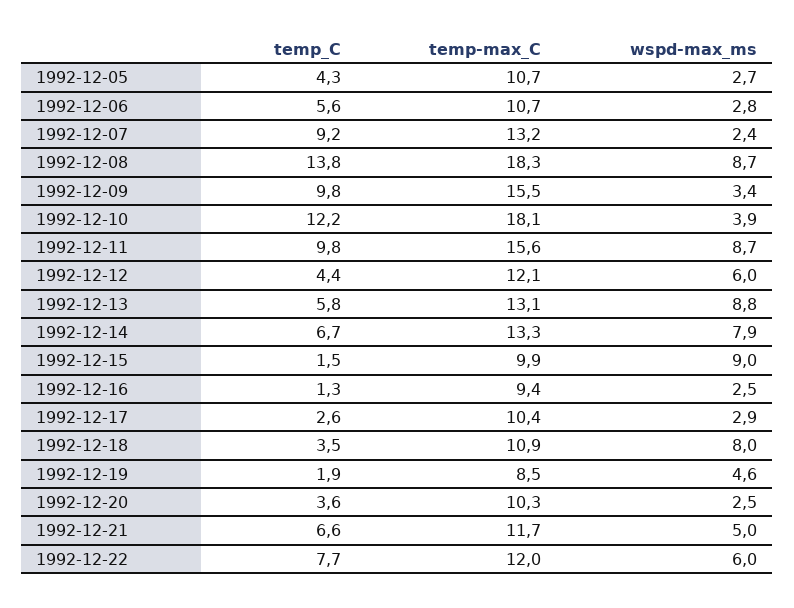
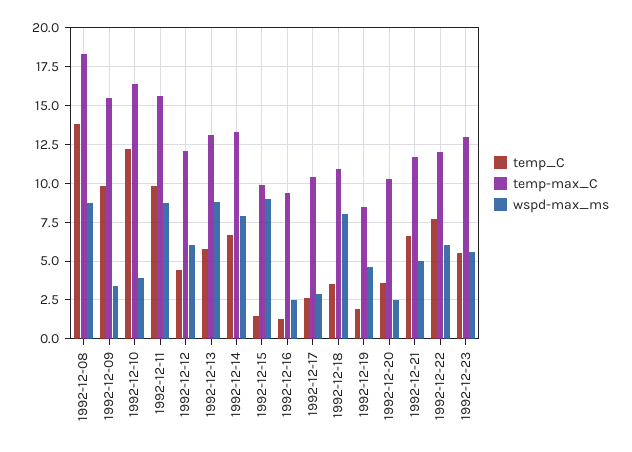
temp_C, 1992-12-05: 4.3 -> none
temp-max_C, 1992-12-05: 10.7 -> none
wspd-max_ms, 1992-12-05: 2.7 -> none
temp_C, 1992-12-06: 5.6 -> none
temp-max_C, 1992-12-06: 10.7 -> none
wspd-max_ms, 1992-12-06: 2.8 -> none
temp_C, 1992-12-07: 9.2 -> none
temp-max_C, 1992-12-07: 13.2 -> none
wspd-max_ms, 1992-12-07: 2.4 -> none
temp-max_C, 1992-12-10: 18.1 -> 16.5
temp_C, 1992-12-23: none -> 5.5
temp-max_C, 1992-12-23: none -> 13
wspd-max_ms, 1992-12-23: none -> 5.5

